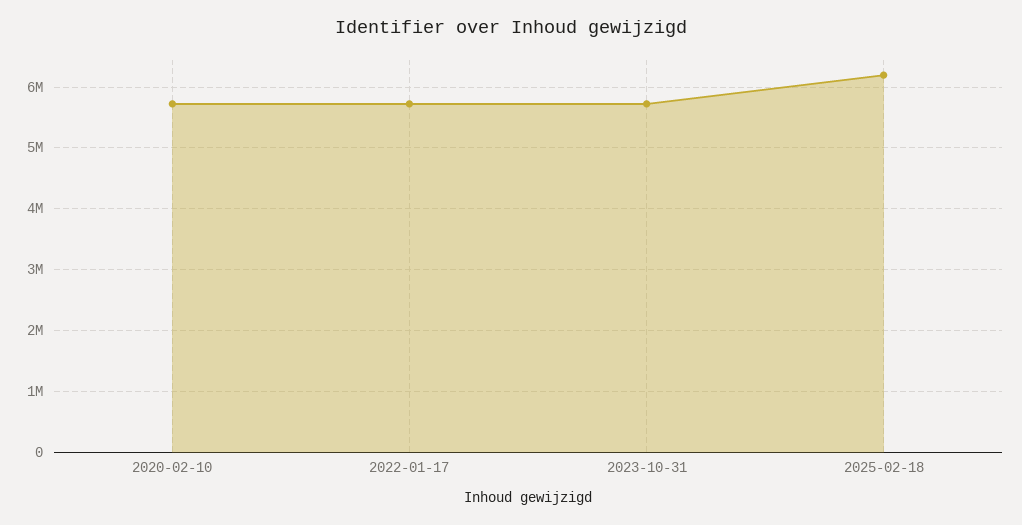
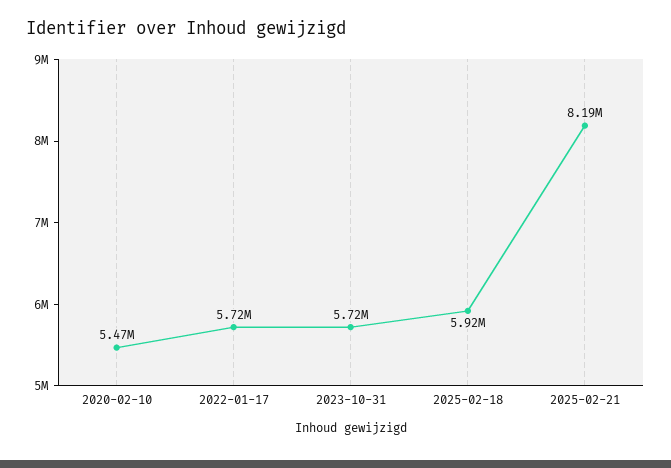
2020-02-10: 5700000 -> 5470000
2025-02-18: 6200000 -> 5920000
2025-02-21: none -> 8190000

